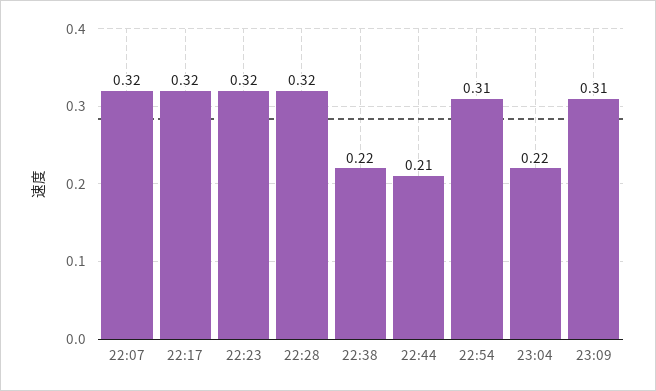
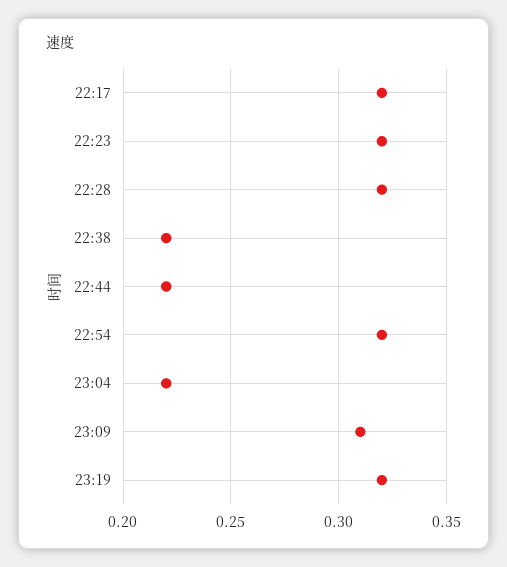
22:07: 0.32 -> none
22:44: 0.21 -> 0.22
22:54: 0.31 -> 0.32
23:19: none -> 0.32

